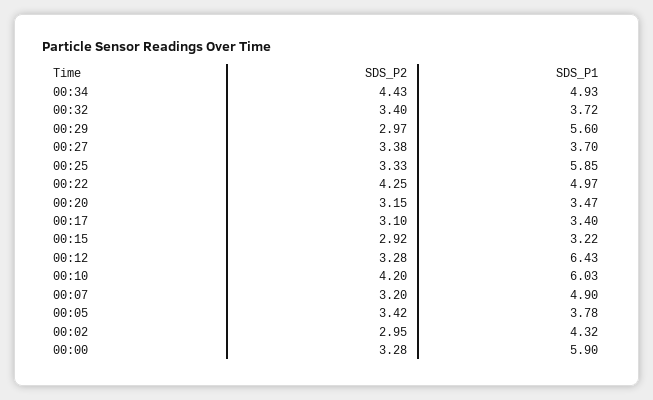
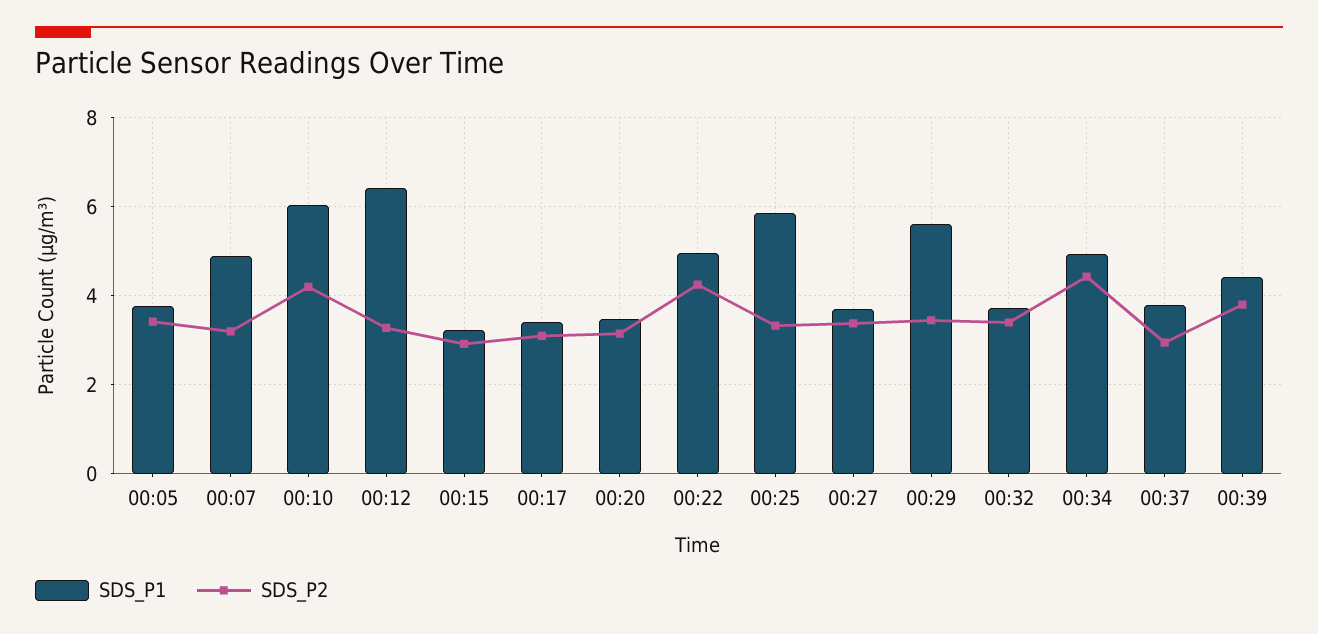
SDS_P2, 00:29: 2.97 -> 3.4
SDS_P2, 00:02: 2.95 -> none
SDS_P1, 00:02: 4.32 -> none
SDS_P2, 00:00: 3.28 -> none
SDS_P1, 00:00: 5.9 -> none
SDS_P1, 00:37: none -> 3.8
SDS_P2, 00:37: none -> 3
SDS_P1, 00:39: none -> 4.4
SDS_P2, 00:39: none -> 3.8

